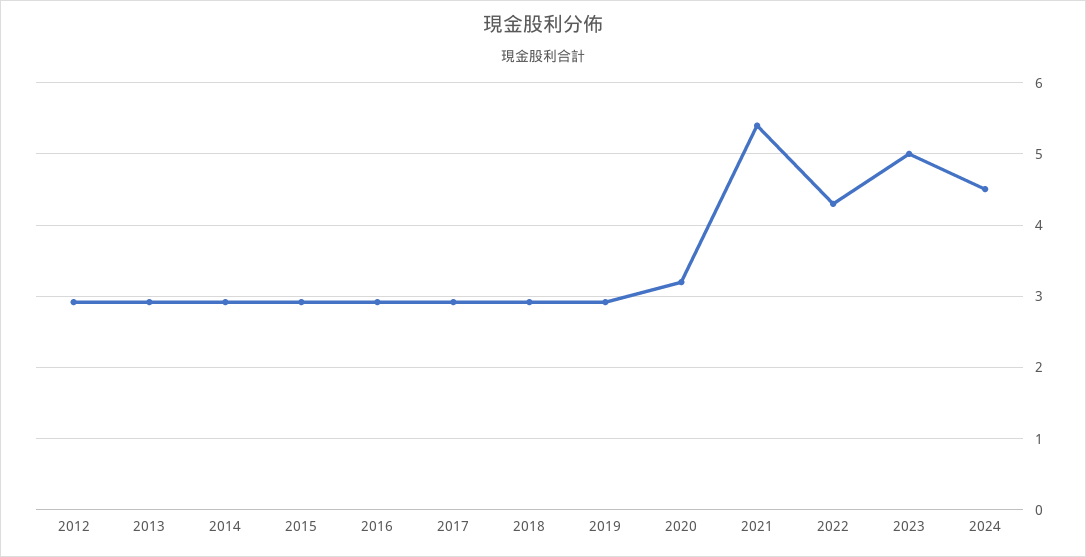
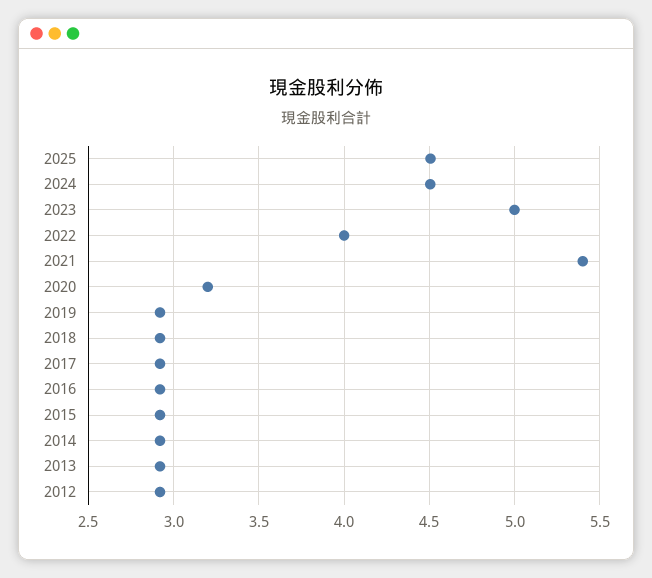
2022: 4.3 -> 4
2025: none -> 4.5

